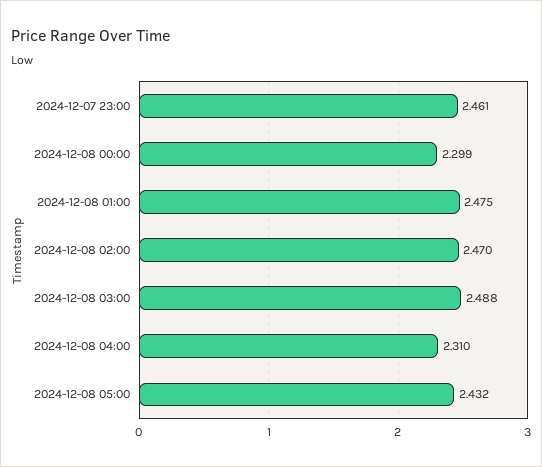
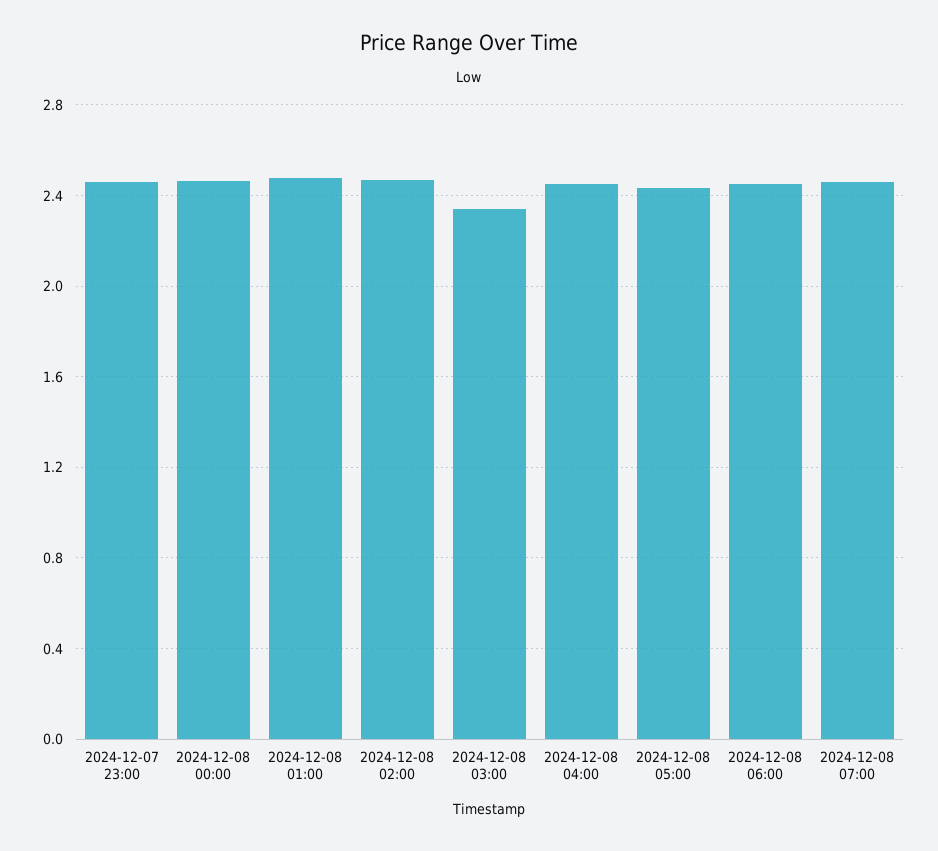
2024-12-08 00:00: 2.299 -> 2.45
2024-12-08 03:00: 2.488 -> 2.35
2024-12-08 04:00: 2.31 -> 2.45
2024-12-08 06:00: none -> 2.45
2024-12-08 07:00: none -> 2.45

